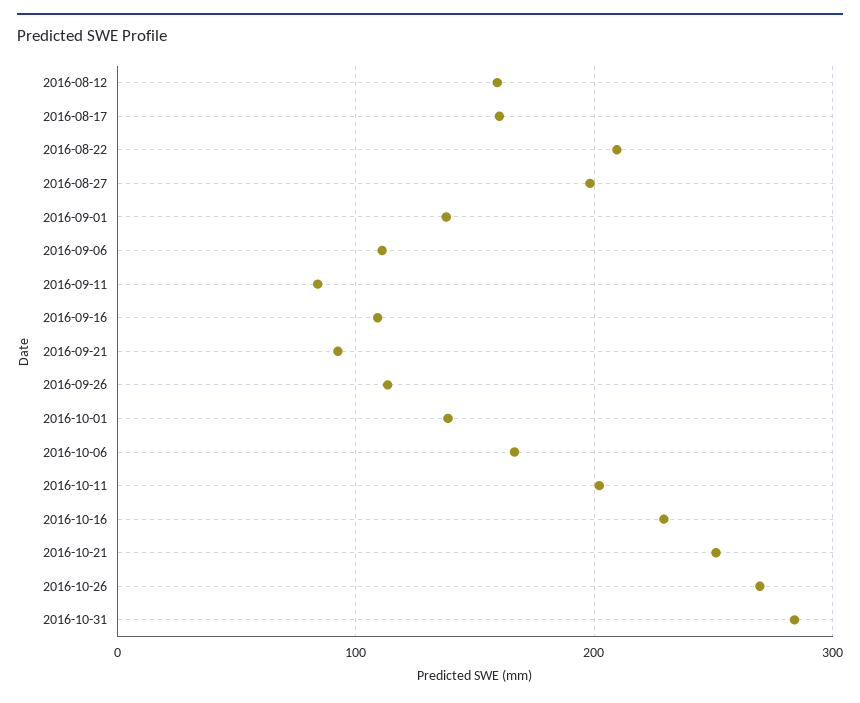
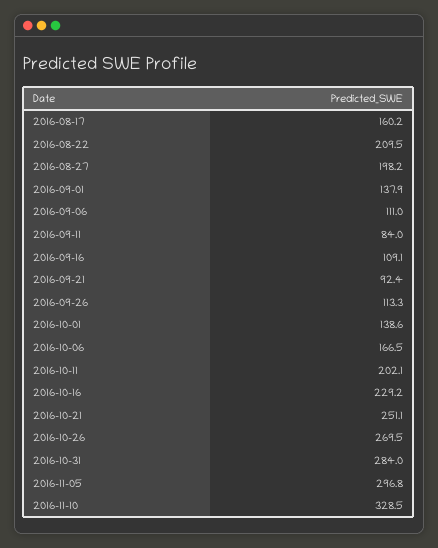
2016-08-12: 160 -> none
2016-11-05: none -> 296.8
2016-11-10: none -> 328.5

